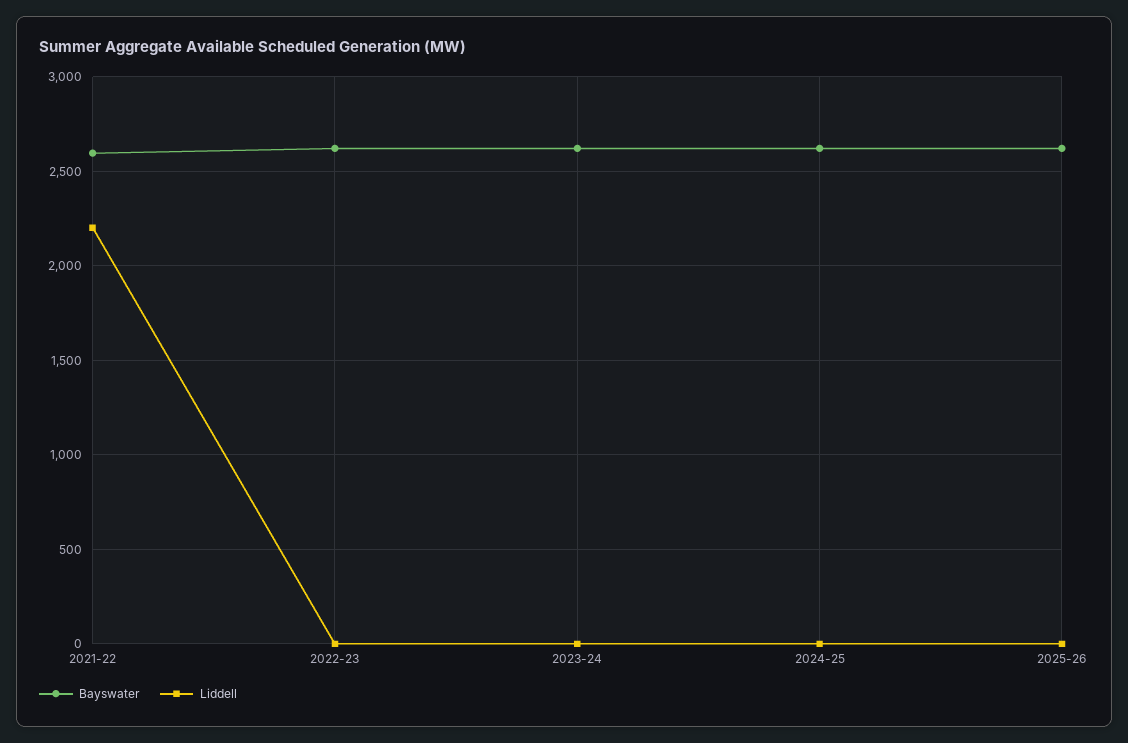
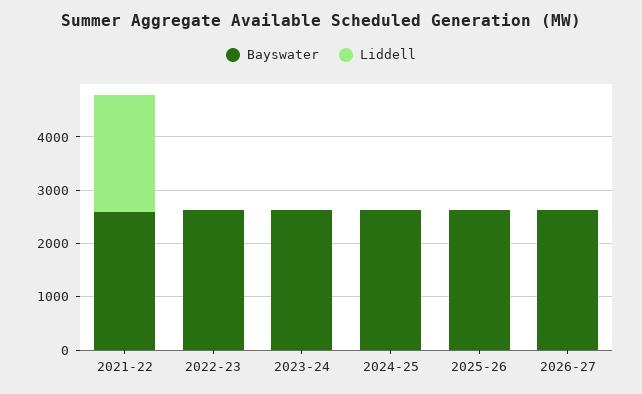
Bayswater, 2026-27: none -> 2600
Liddell, 2026-27: none -> 0

